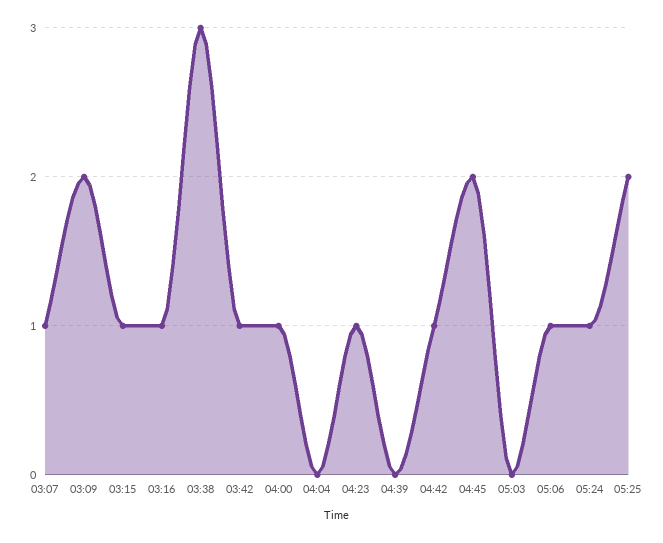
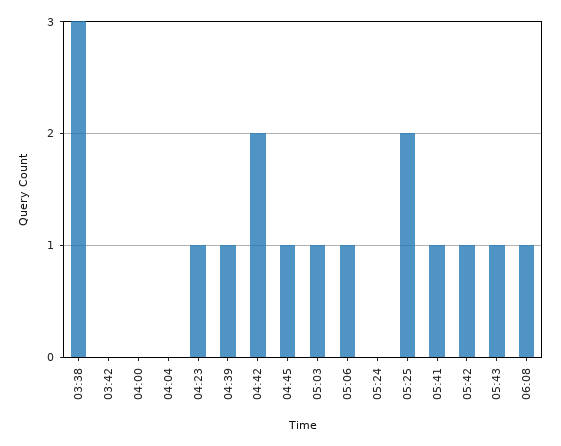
03:07: 1 -> none
03:09: 2 -> none
03:15: 1 -> none
03:16: 1 -> none
03:42: 1 -> 0
04:00: 1 -> 0
04:39: 0 -> 1
04:42: 1 -> 2
04:45: 2 -> 1
05:03: 0 -> 1
05:24: 1 -> 0
05:41: none -> 1
05:42: none -> 1
05:43: none -> 1
06:08: none -> 1

